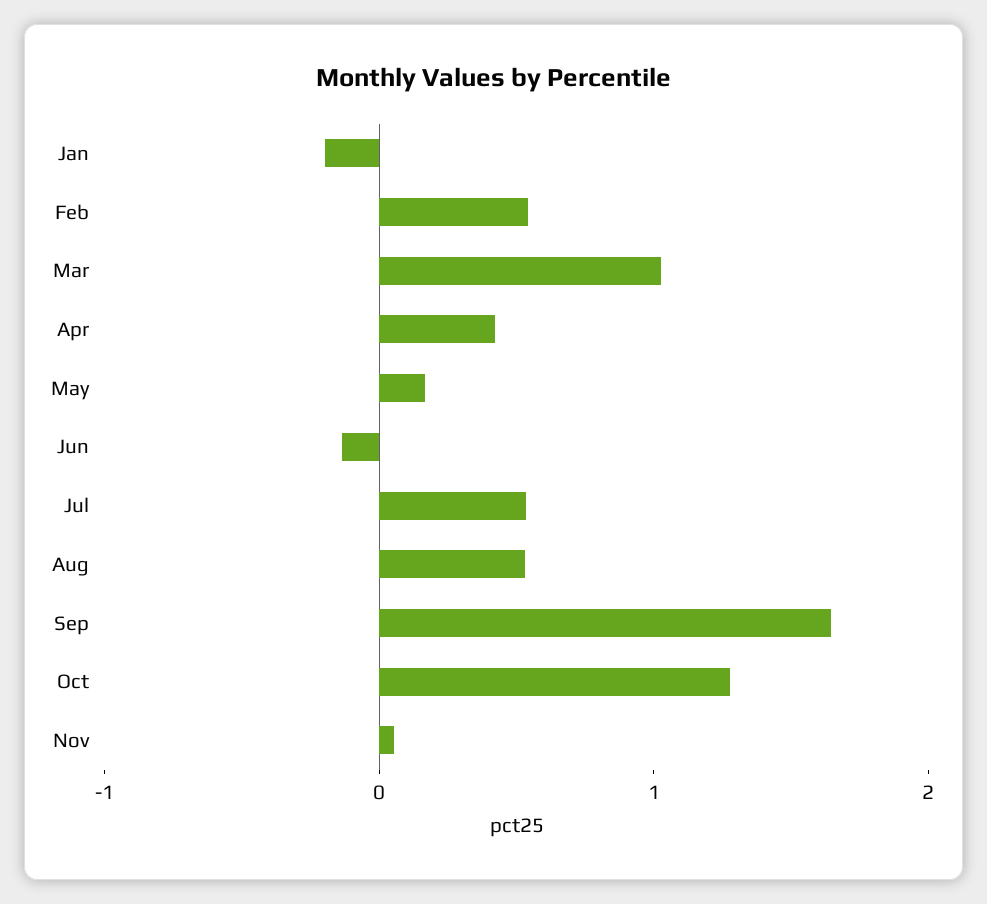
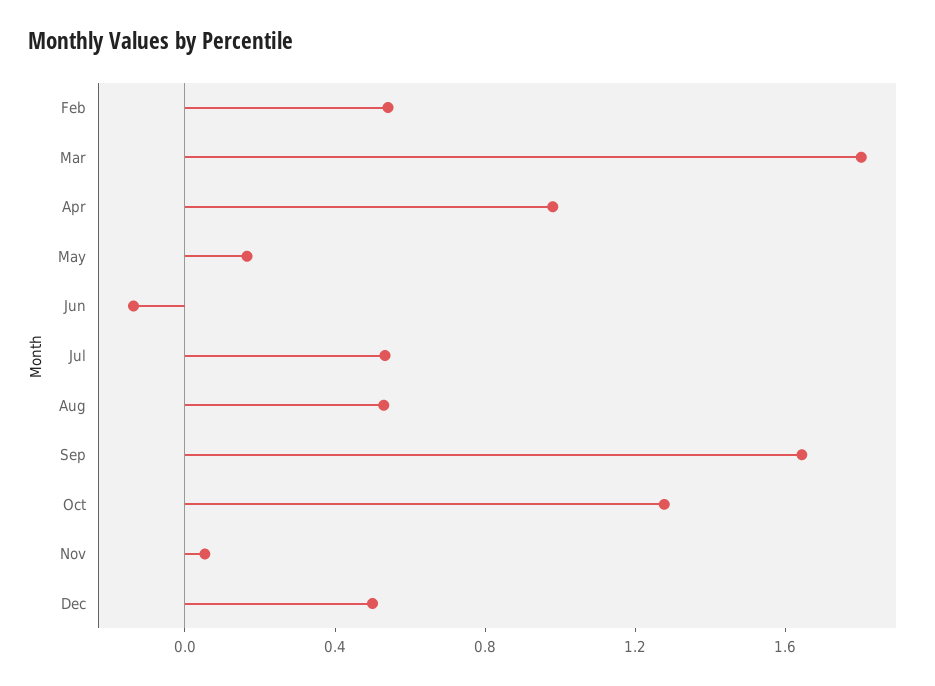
Jan: -0.2 -> none
Mar: 1 -> 1.8
Apr: 0.4 -> 1
Dec: none -> 0.5

